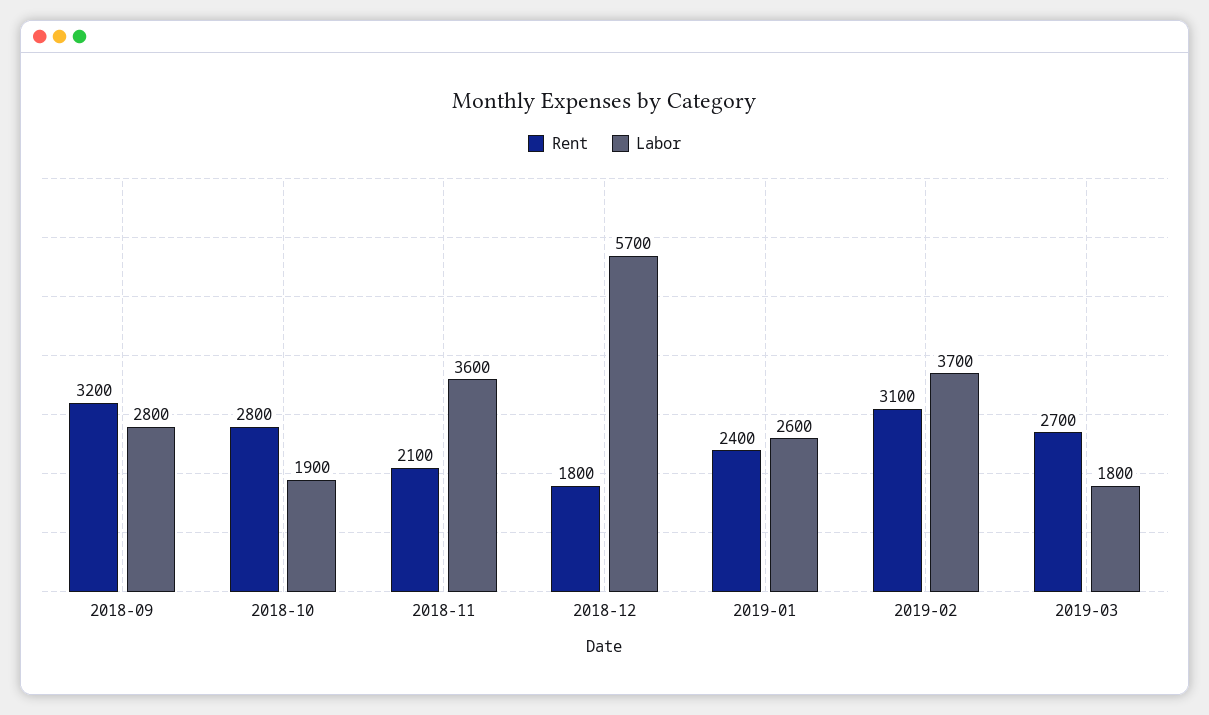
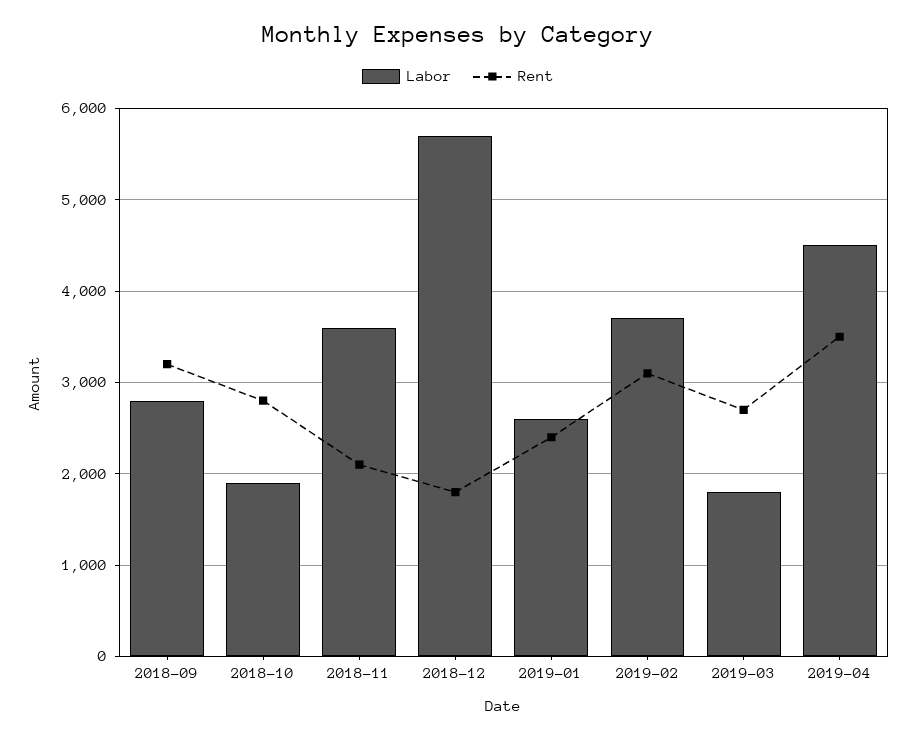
Labor, 2019-04: none -> 4500
Rent, 2019-04: none -> 3500

